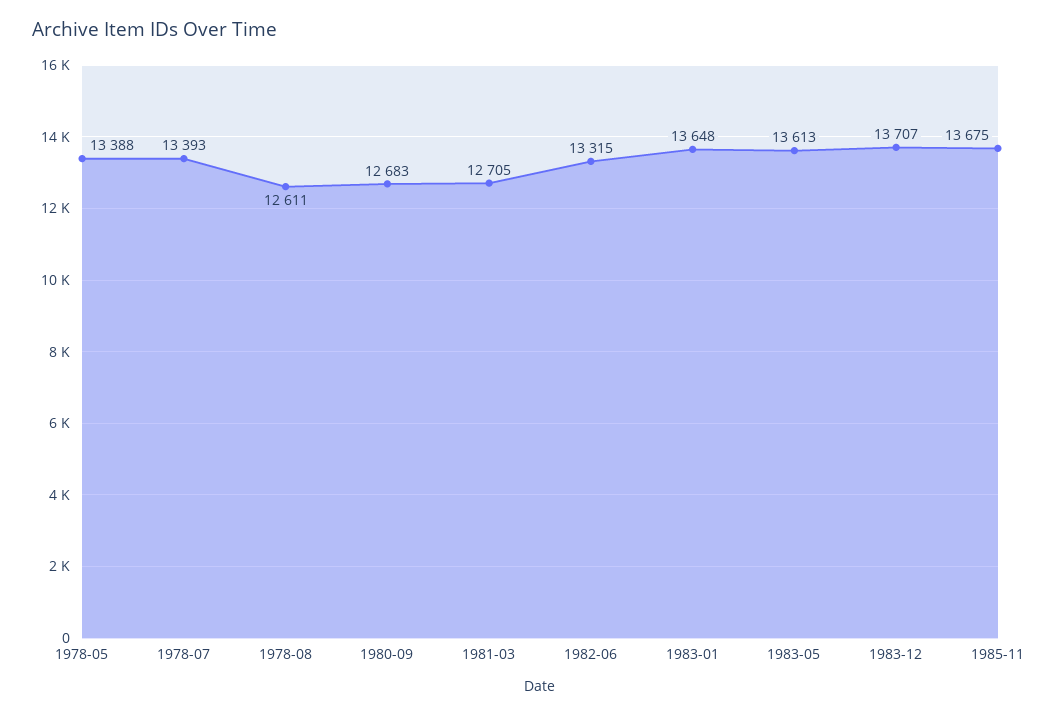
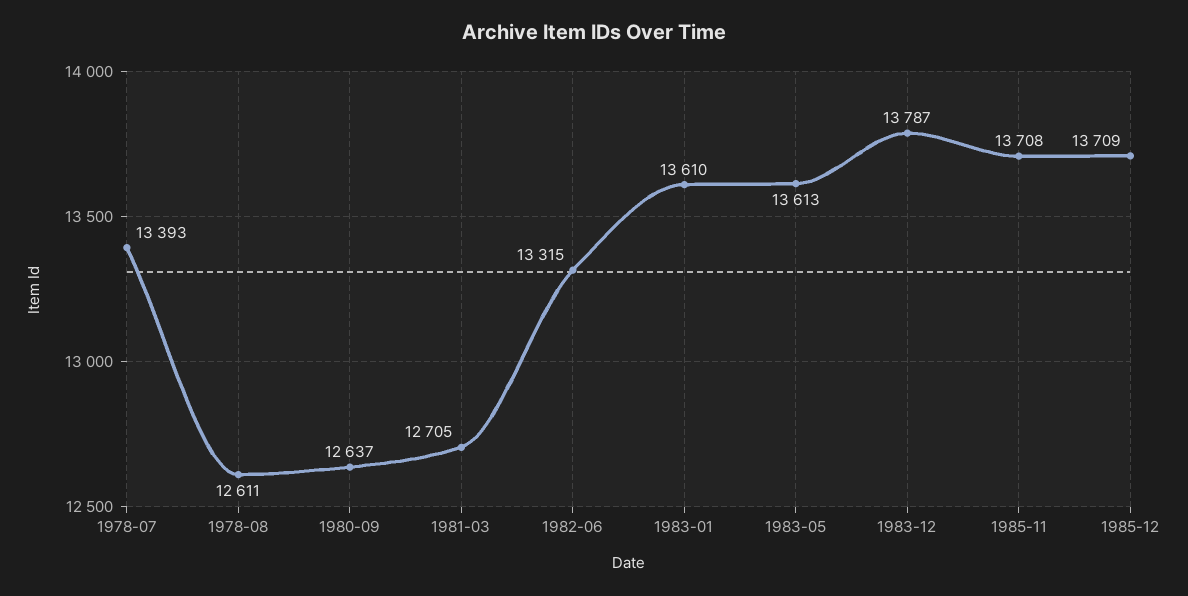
1978-05: 13388 -> none
1980-09: 12683 -> 12637
1983-01: 13648 -> 13610
1983-12: 13707 -> 13787
1985-11: 13675 -> 13708
1985-12: none -> 13709

